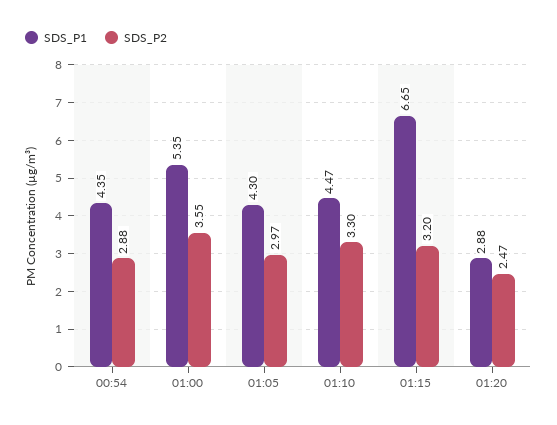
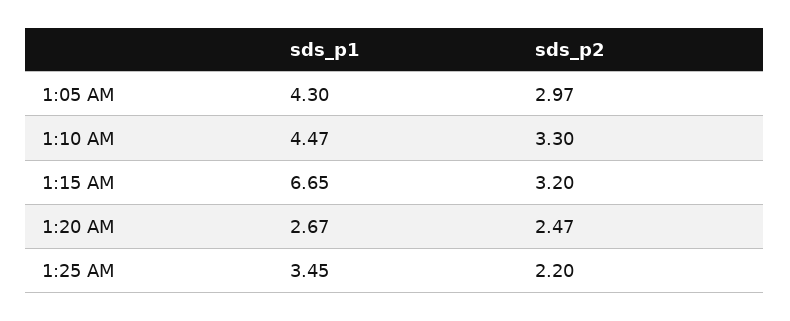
SDS_P1, 00:54: 4.35 -> none
SDS_P2, 00:54: 2.88 -> none
SDS_P1, 01:00: 5.35 -> none
SDS_P2, 01:00: 3.55 -> none
SDS_P1, 01:20: 2.88 -> 2.67
SDS_P1, 1:25 AM: none -> 3.45
SDS_P2, 1:25 AM: none -> 2.2

